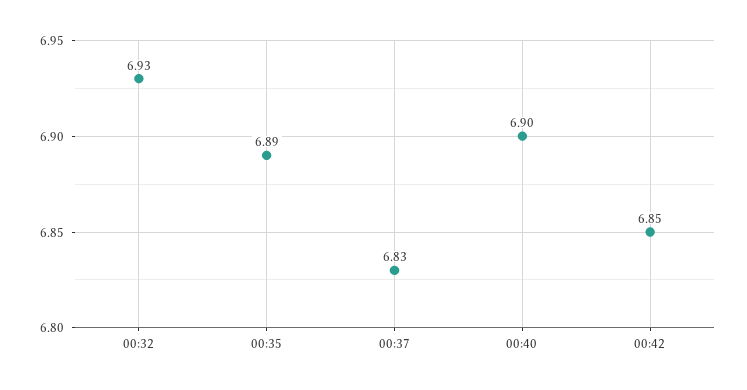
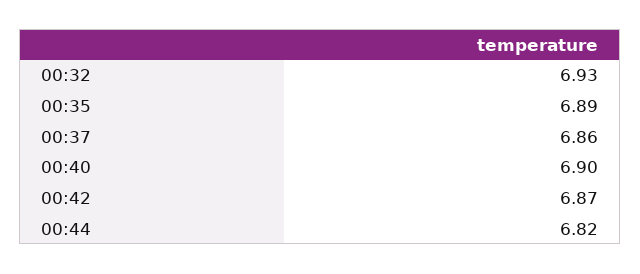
00:37: 6.83 -> 6.86
00:42: 6.85 -> 6.87
00:44: none -> 6.82

